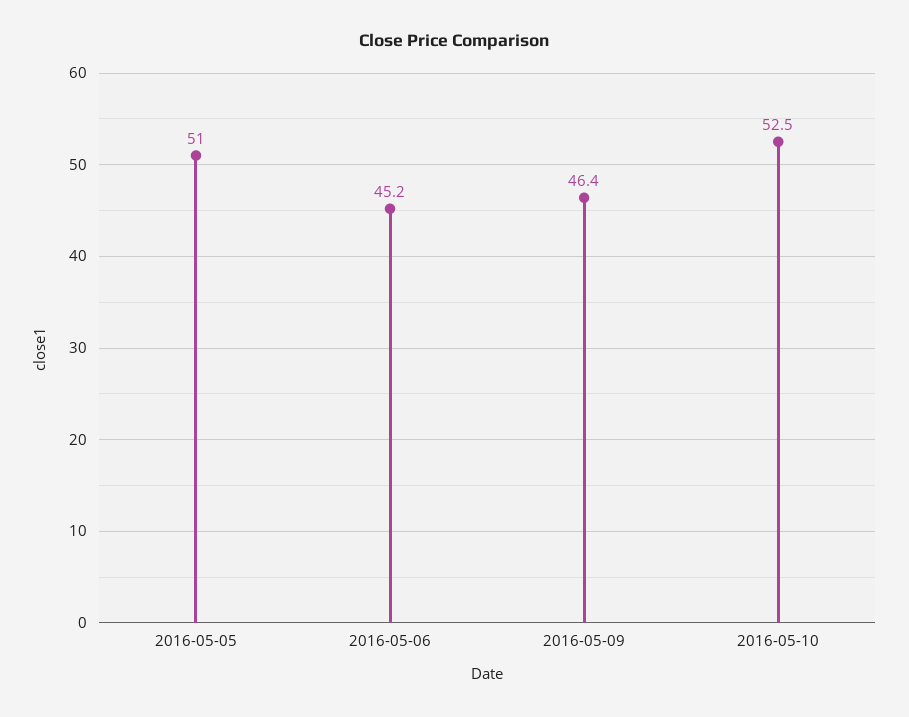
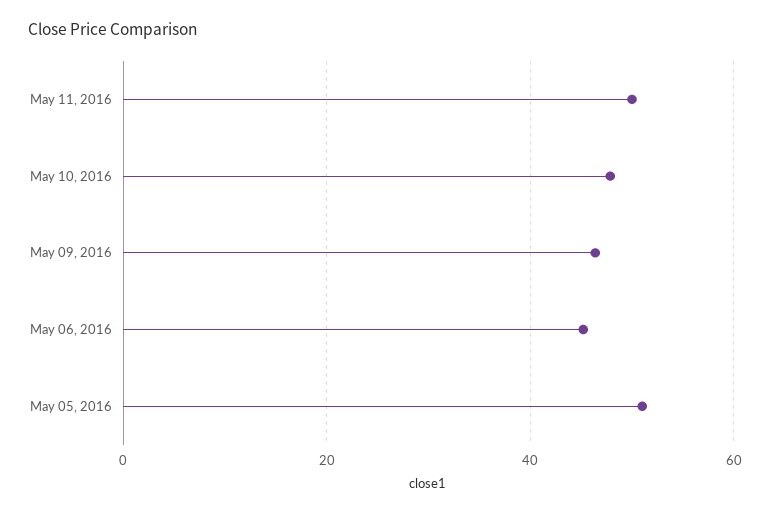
2016-05-10: 52.5 -> 48
May 11, 2016: none -> 50

